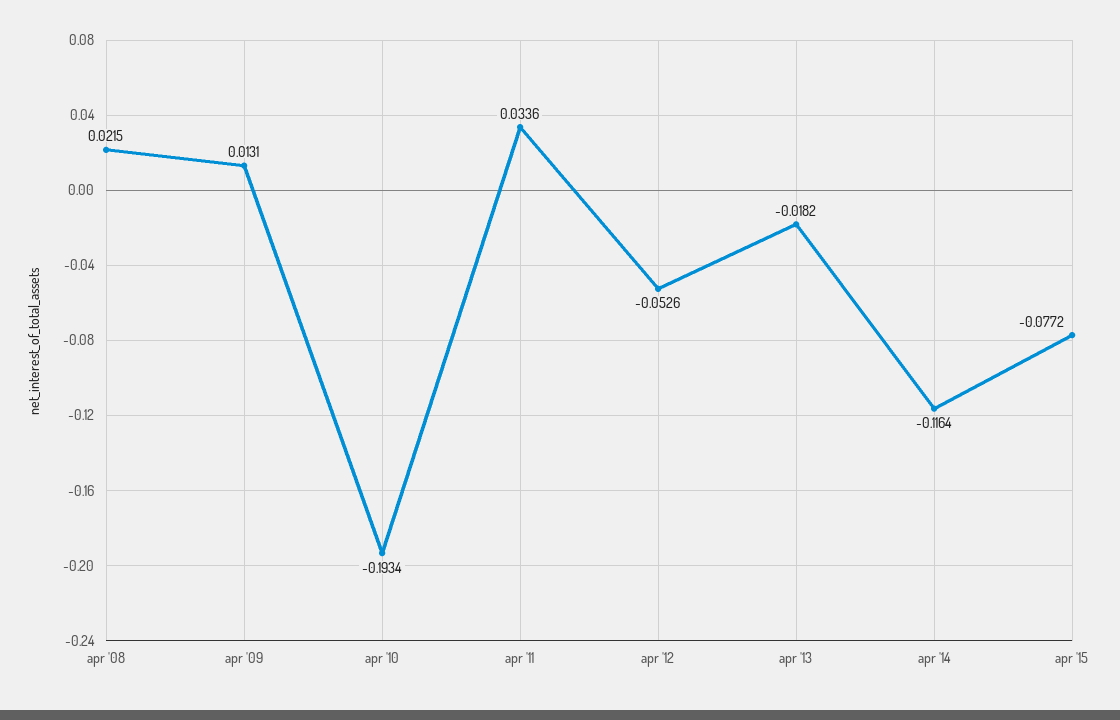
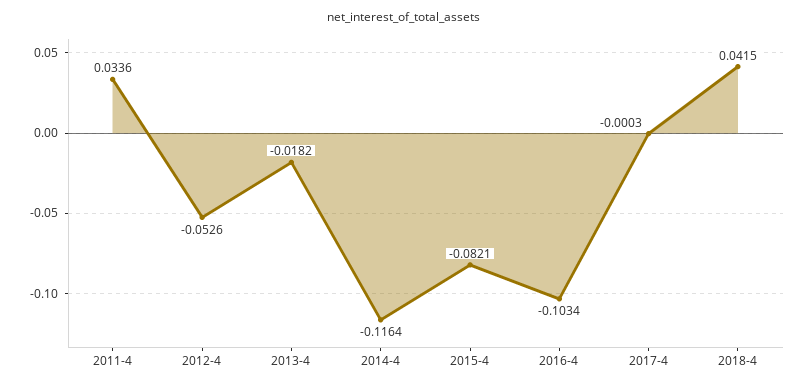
apr '08: 0.0215 -> none
apr '09: 0.0131 -> none
apr '10: -0.1934 -> none
apr '15: -0.0772 -> -0.0821
2016-4: none -> -0.1034
2017-4: none -> -0.0003
2018-4: none -> 0.0415

